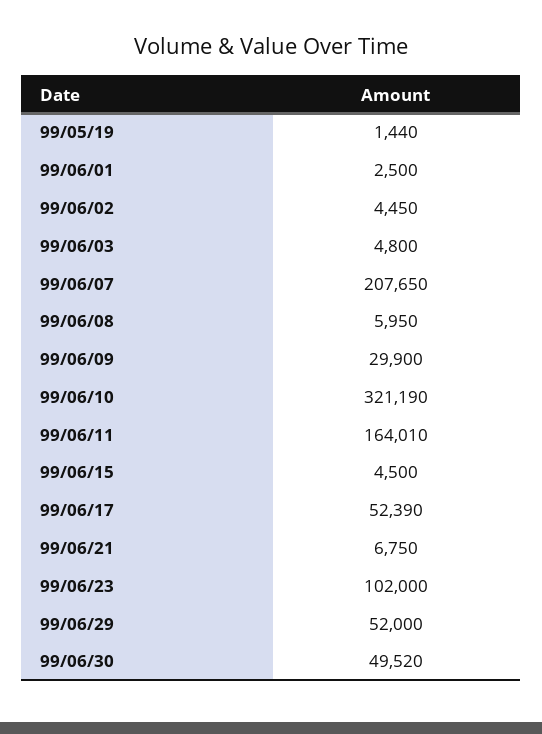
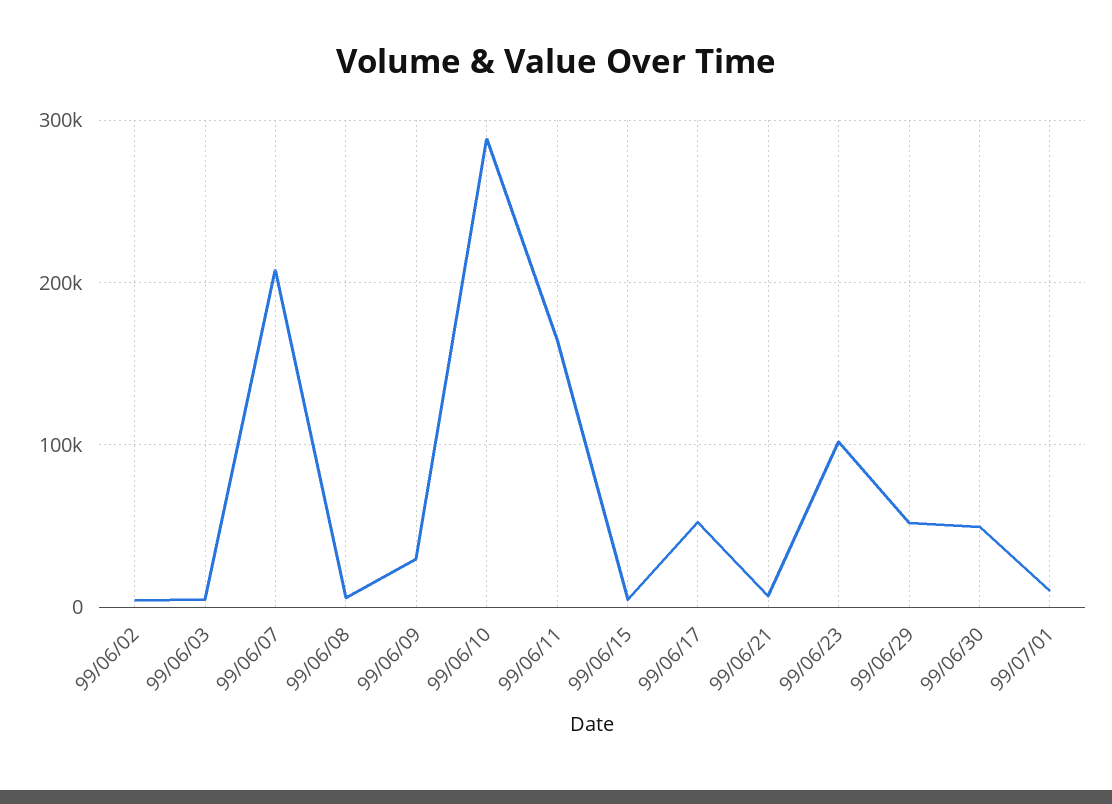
99/05/19: 1440 -> none
99/06/01: 2500 -> none
99/06/10: 321190 -> 290000
99/07/01: none -> 10000

